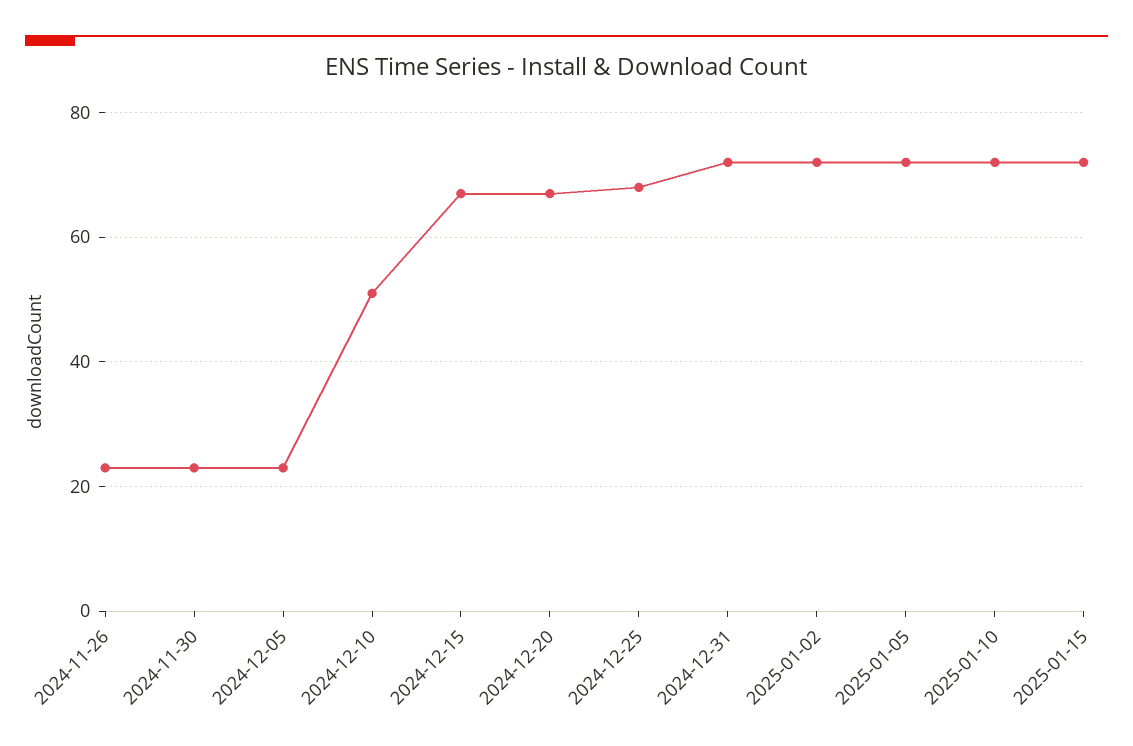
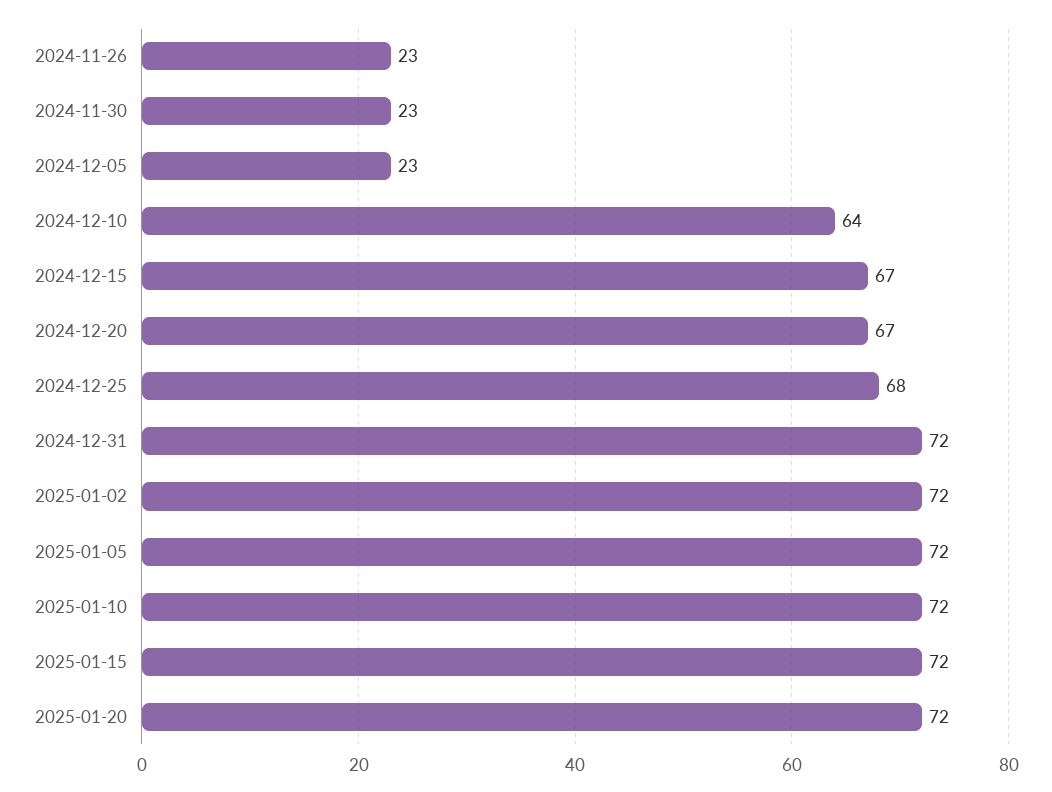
2024-12-10: 50 -> 64
2025-01-20: none -> 72

